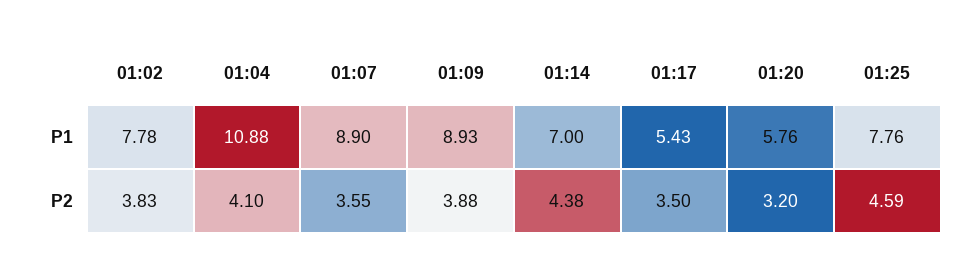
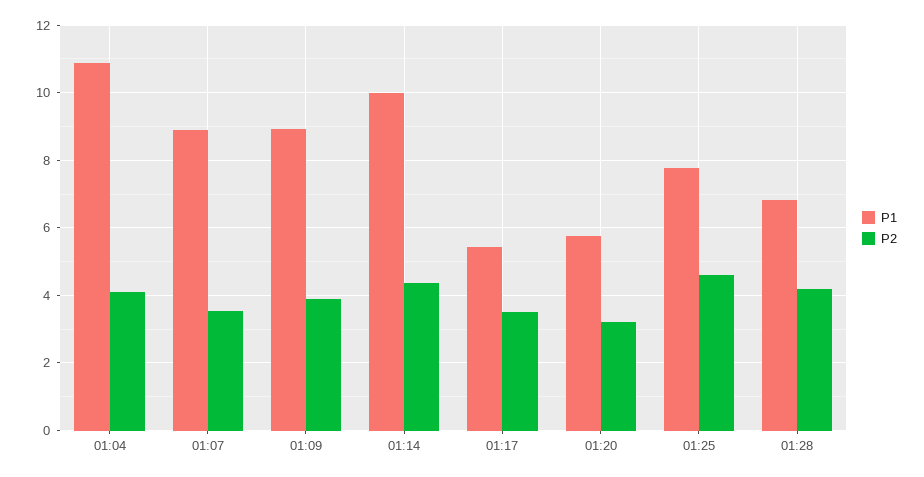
P1, 01:02: 7.78 -> none
P1, 01:14: 7 -> 10
P2, 01:02: 3.83 -> none
P1, 01:28: none -> 6.8
P2, 01:28: none -> 4.2

